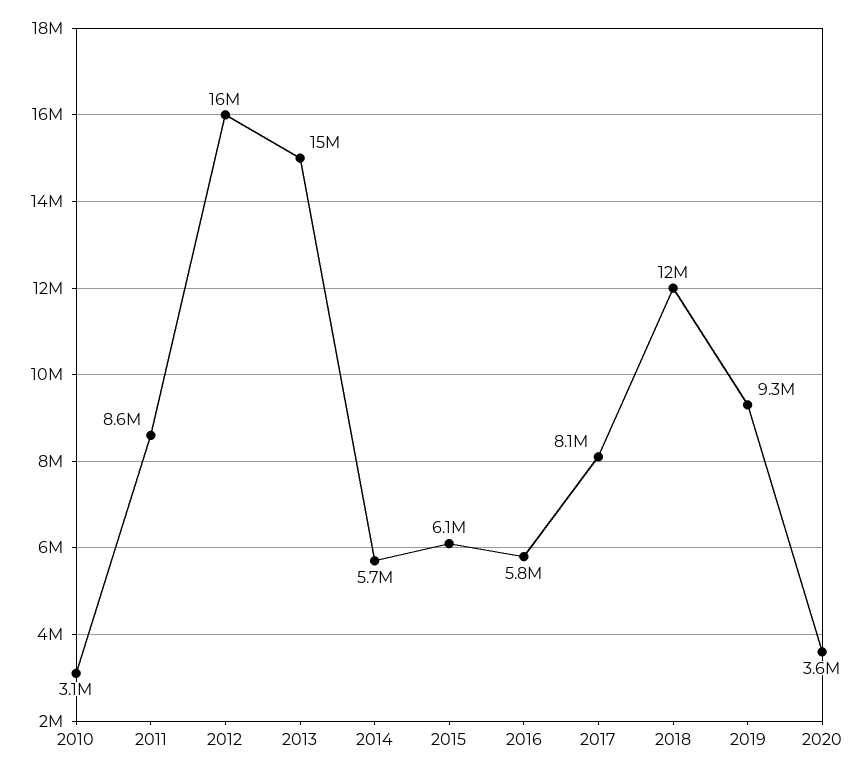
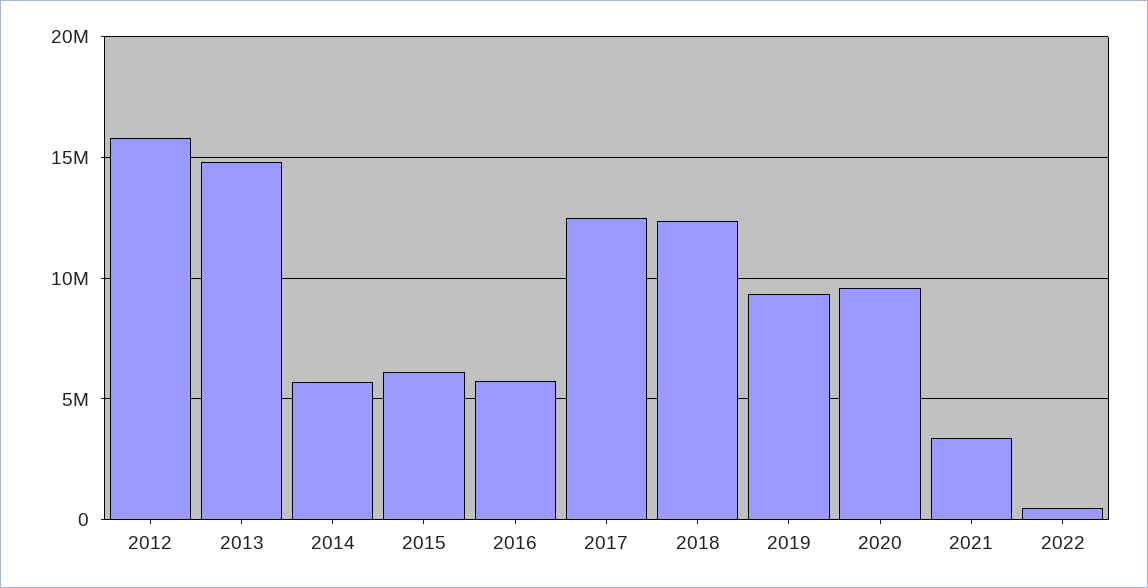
2010: 3100000 -> none
2011: 8600000 -> none
2017: 8100000 -> 12500000
2020: 3600000 -> 9500000
2021: none -> 3500000
2022: none -> 500000

